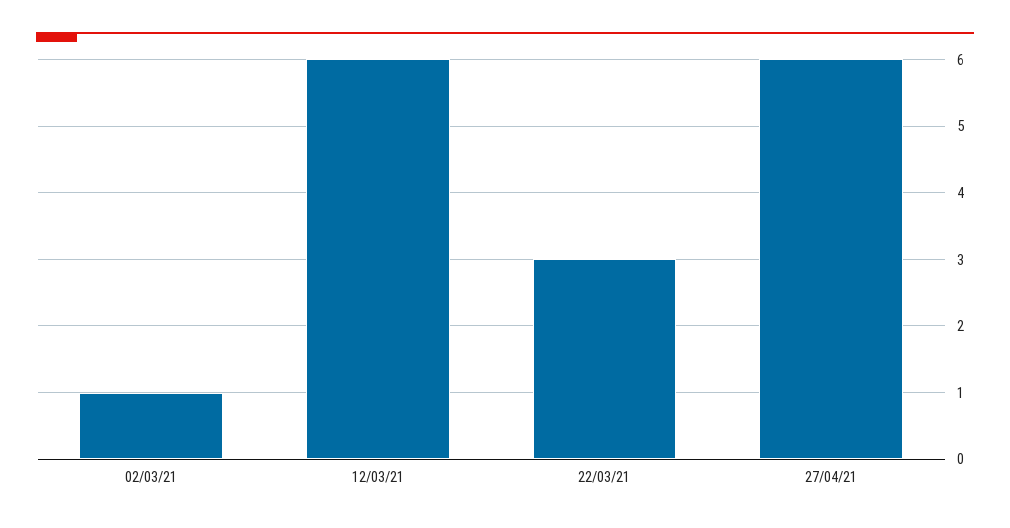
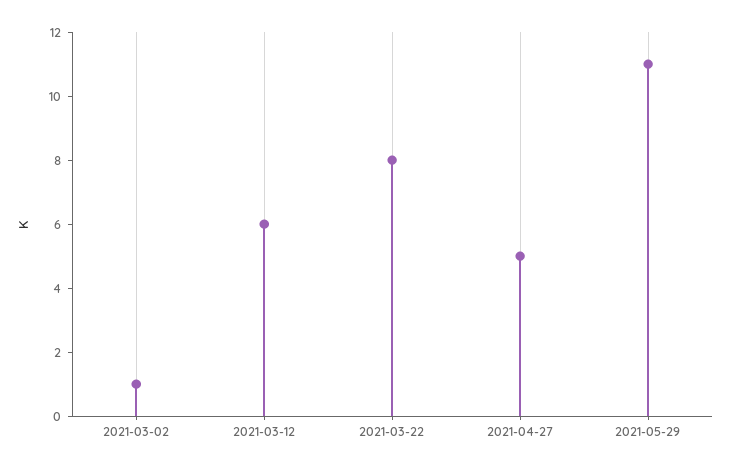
22/03/21: 3 -> 8
27/04/21: 6 -> 5
2021-05-29: none -> 11

